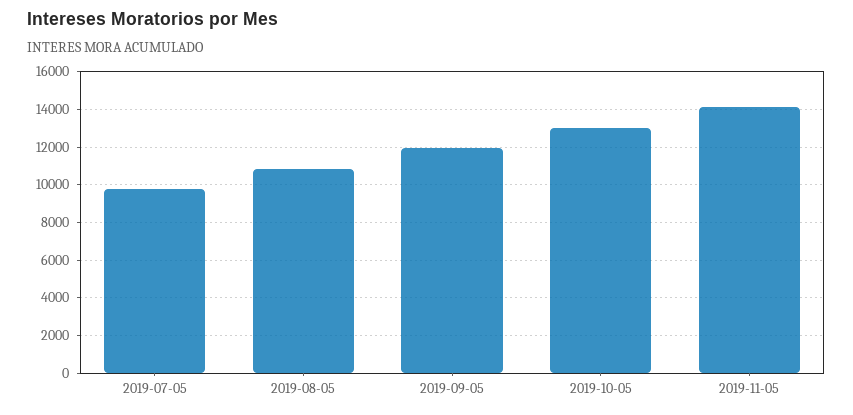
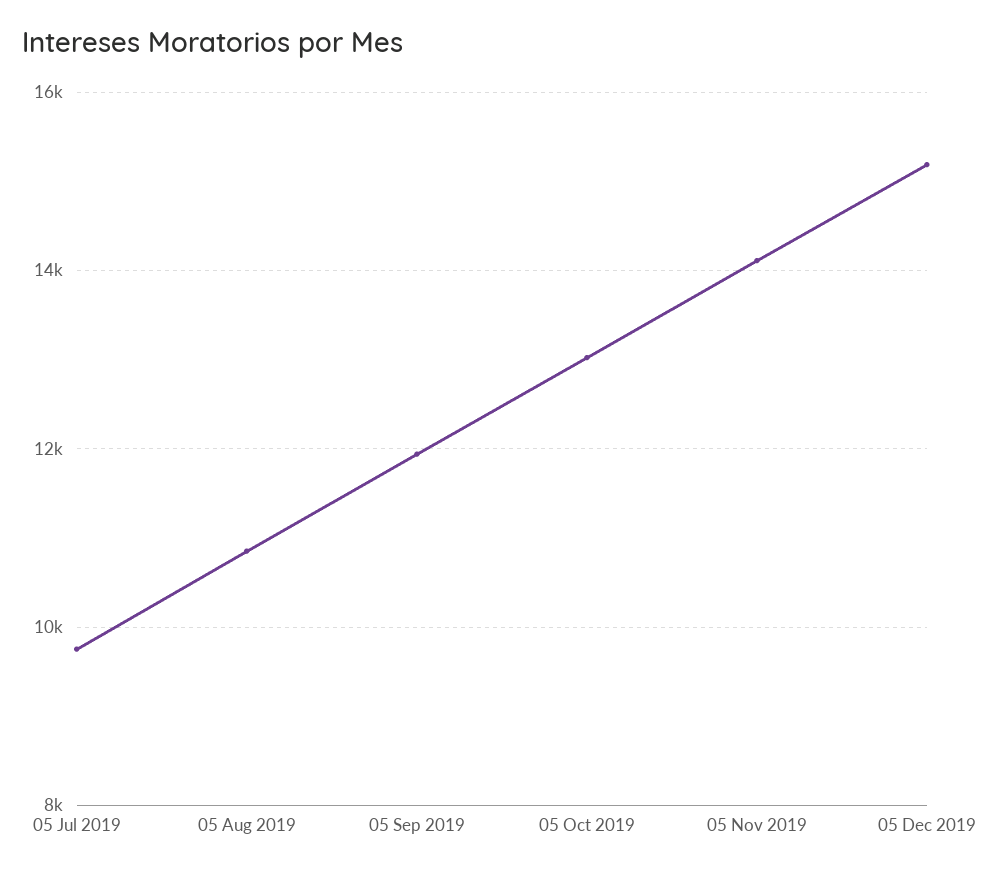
05 Dec 2019: none -> 15200

